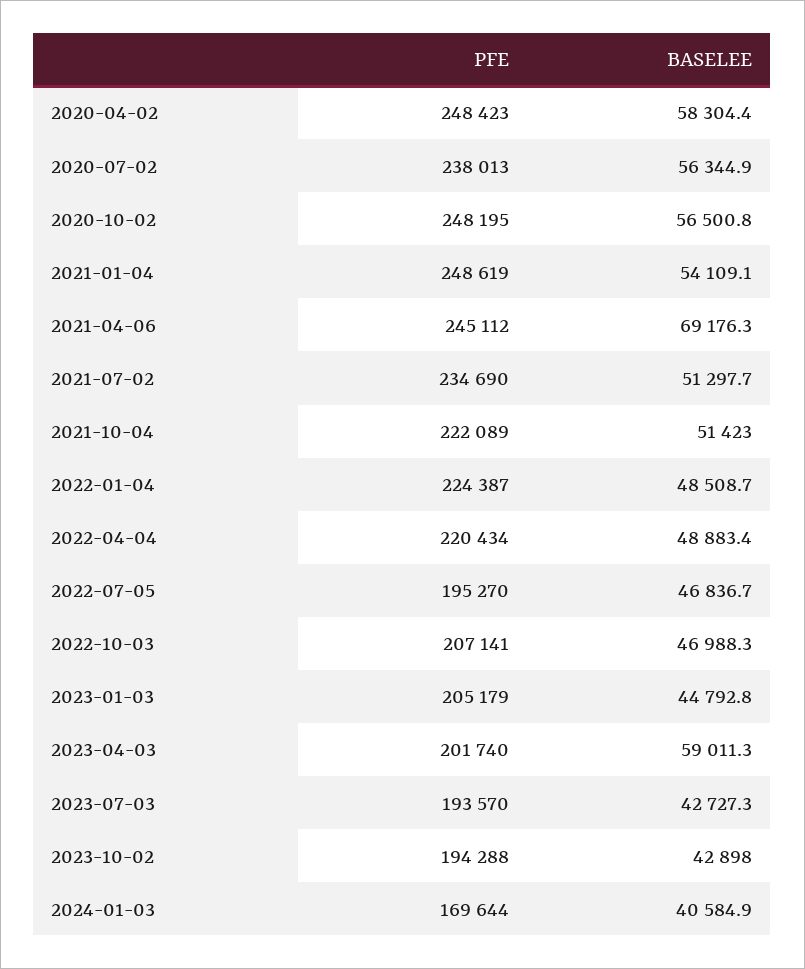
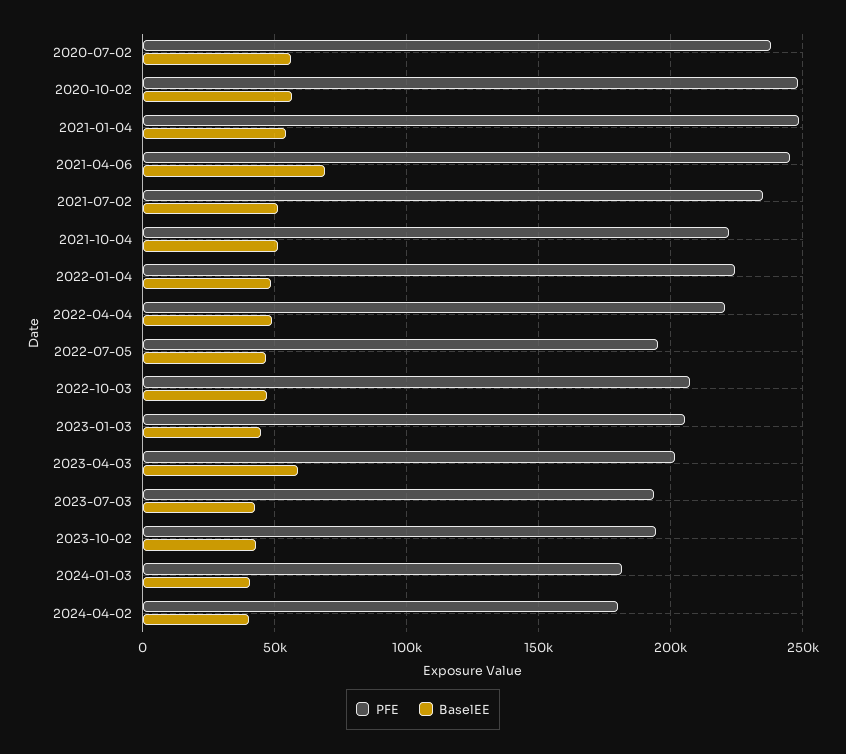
PFE, 2020-04-02: 248423 -> none
BASELEE, 2020-04-02: 58304.4 -> none
PFE, 2024-01-03: 169644 -> 180000
PFE, 2024-04-02: none -> 180000
BASELEE, 2024-04-02: none -> 40000

